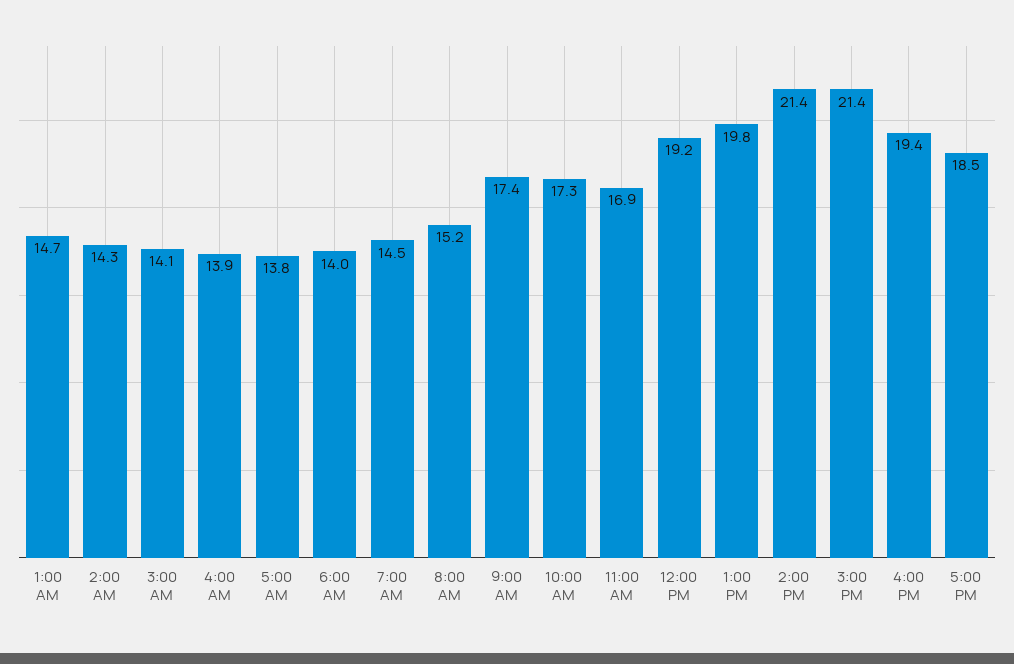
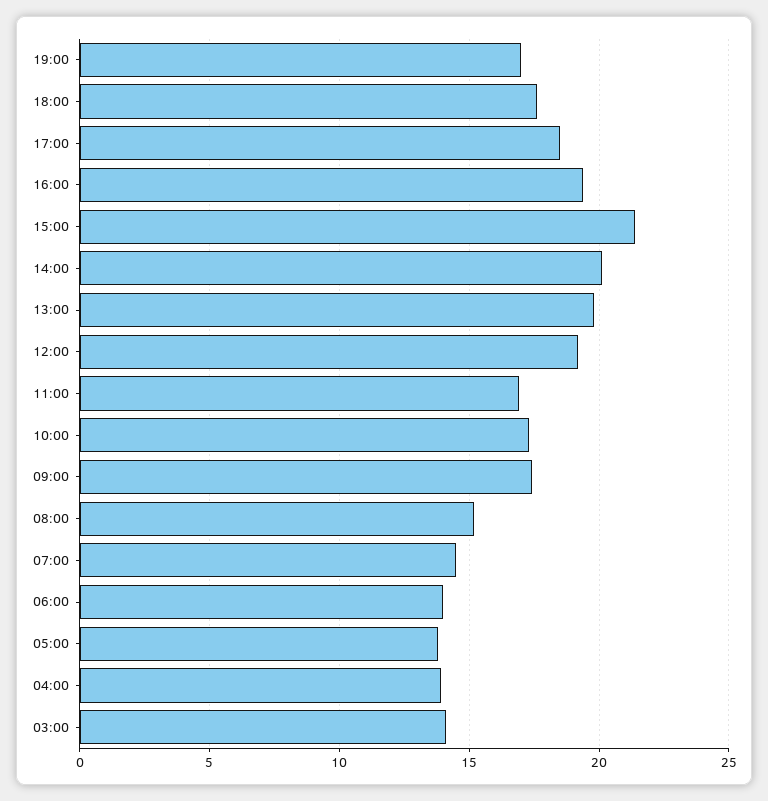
1:00 AM: 14.7 -> none
2:00 AM: 14.3 -> none
2:00 PM: 21.4 -> 20
19:00: none -> 17
18:00: none -> 17.5

